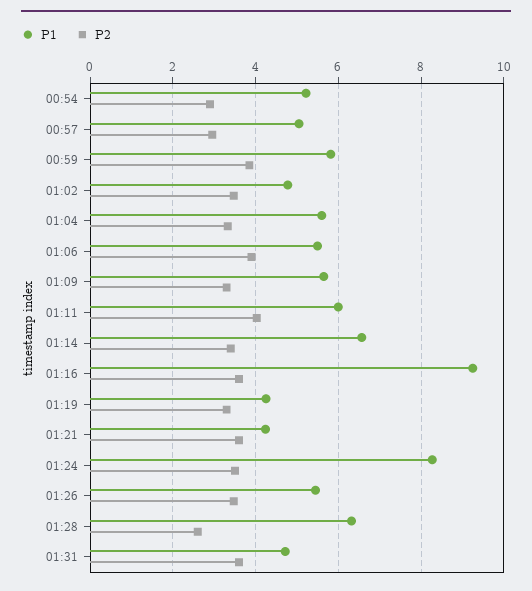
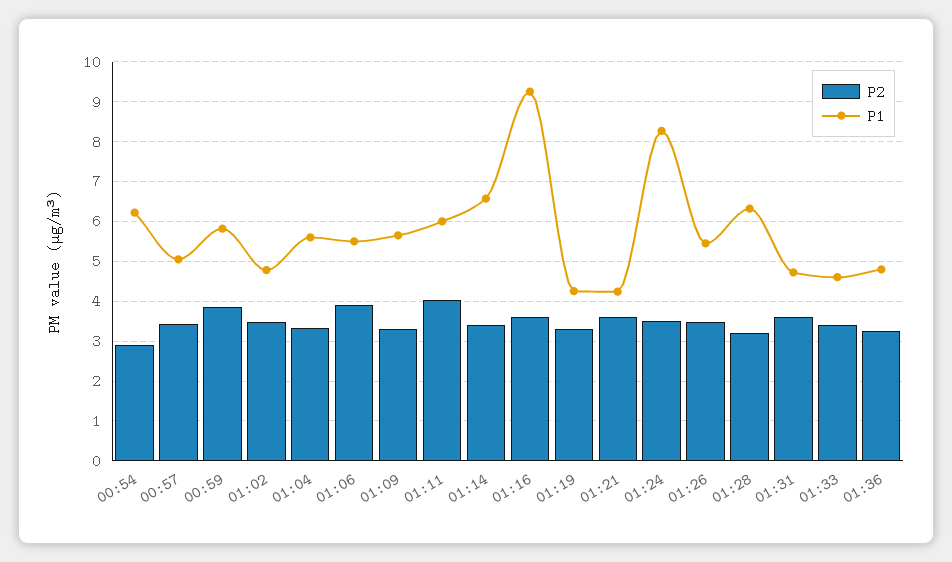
P1, 00:54: 5.2 -> 6.2
P2, 00:57: 3 -> 3.4
P2, 01:28: 2.6 -> 3.2
P2, 01:33: none -> 3.4
P1, 01:33: none -> 4.6
P2, 01:36: none -> 3.2
P1, 01:36: none -> 4.8

